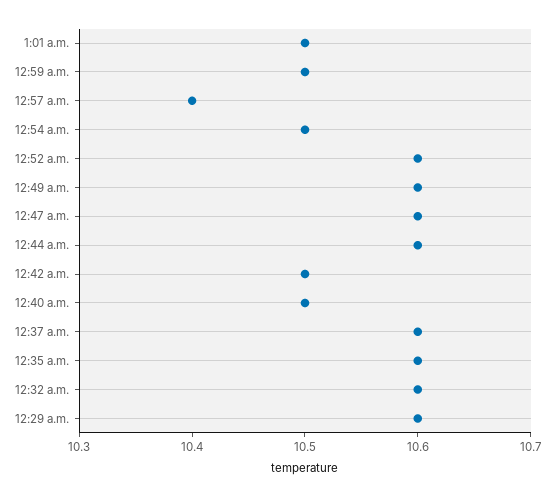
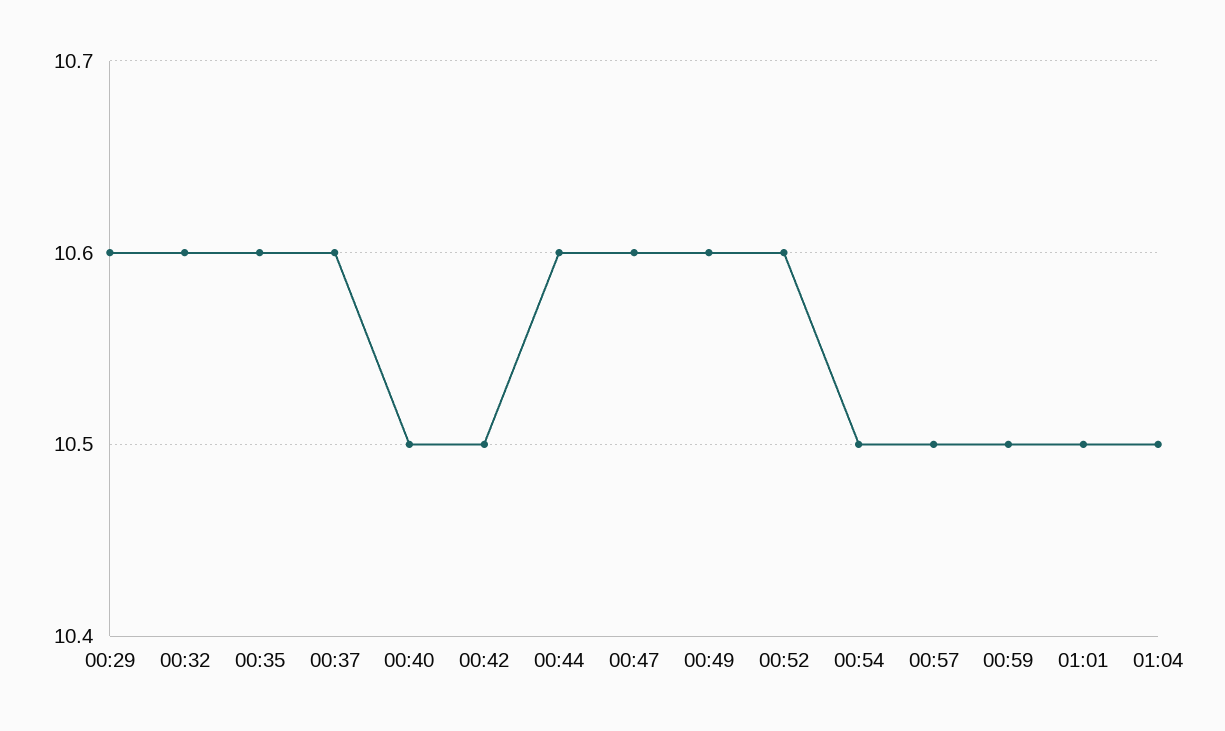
12:57 a.m.: 10.4 -> 10.5
01:04: none -> 10.5

